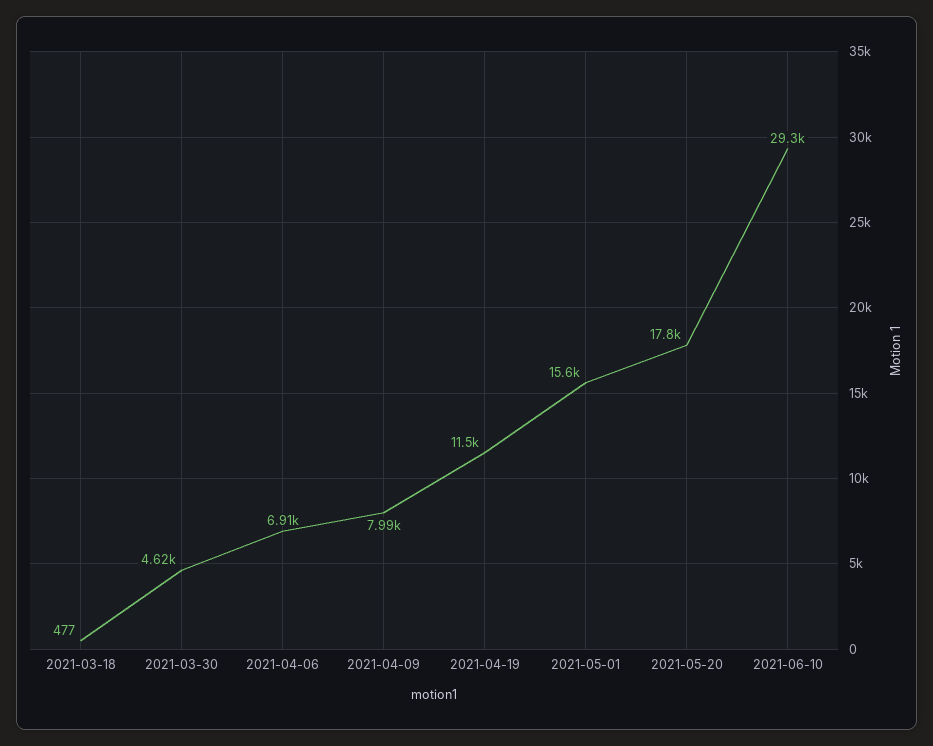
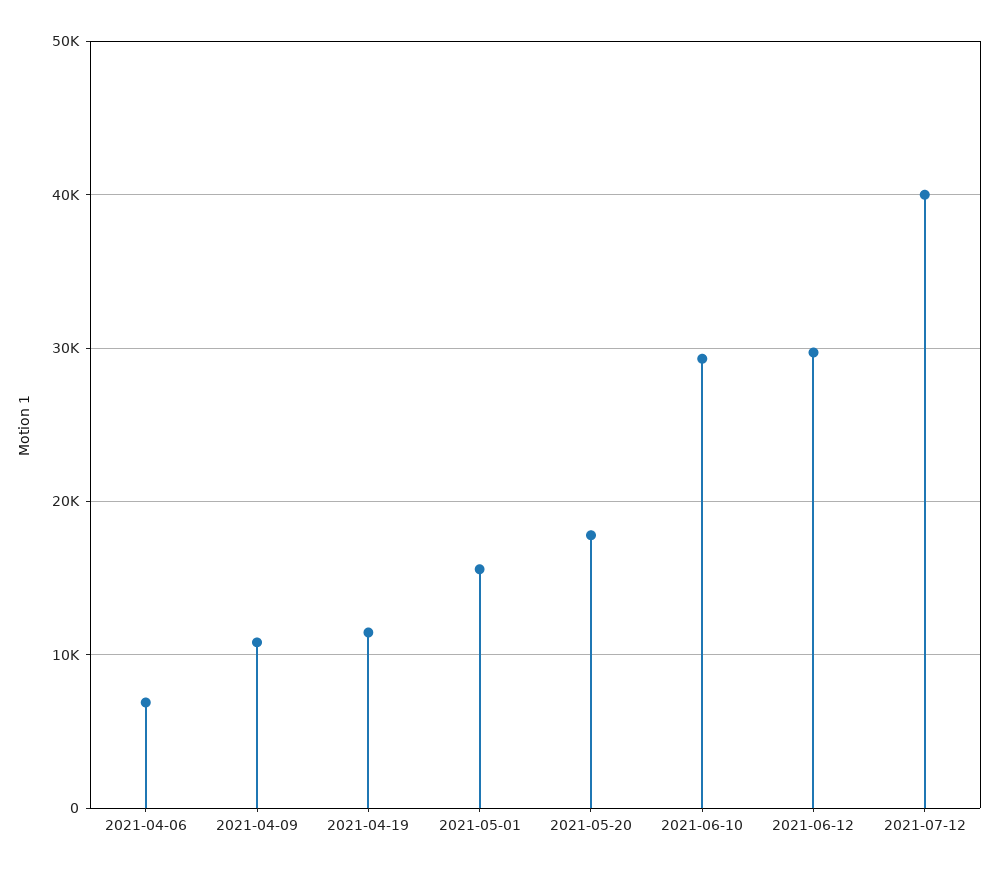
2021-03-18: 477 -> none
2021-03-30: 4620 -> none
2021-04-09: 7990 -> 11000
2021-06-12: none -> 30000
2021-07-12: none -> 40000

